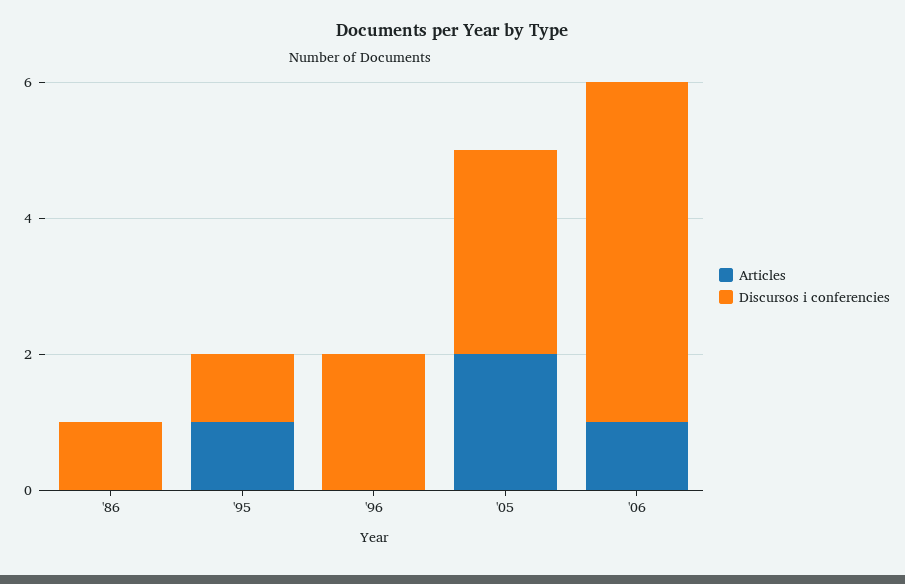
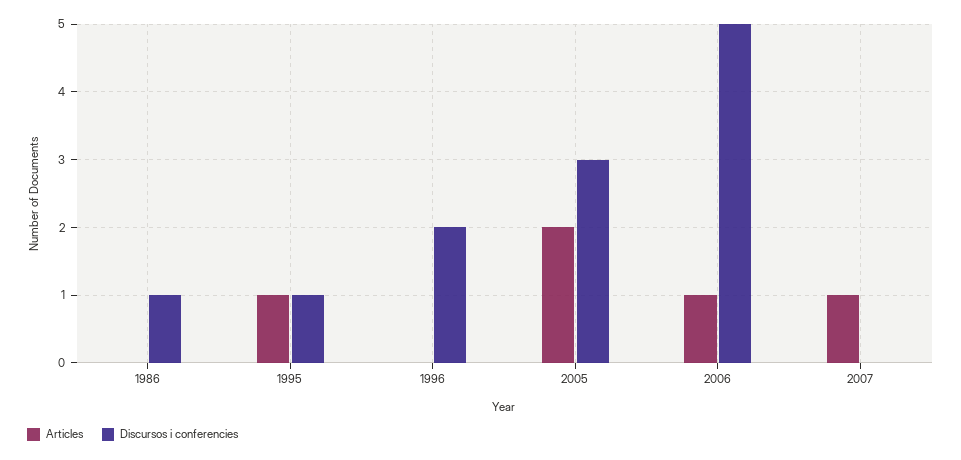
Articles, 2007: none -> 1
Discursos i conferencies, 2007: none -> 0

